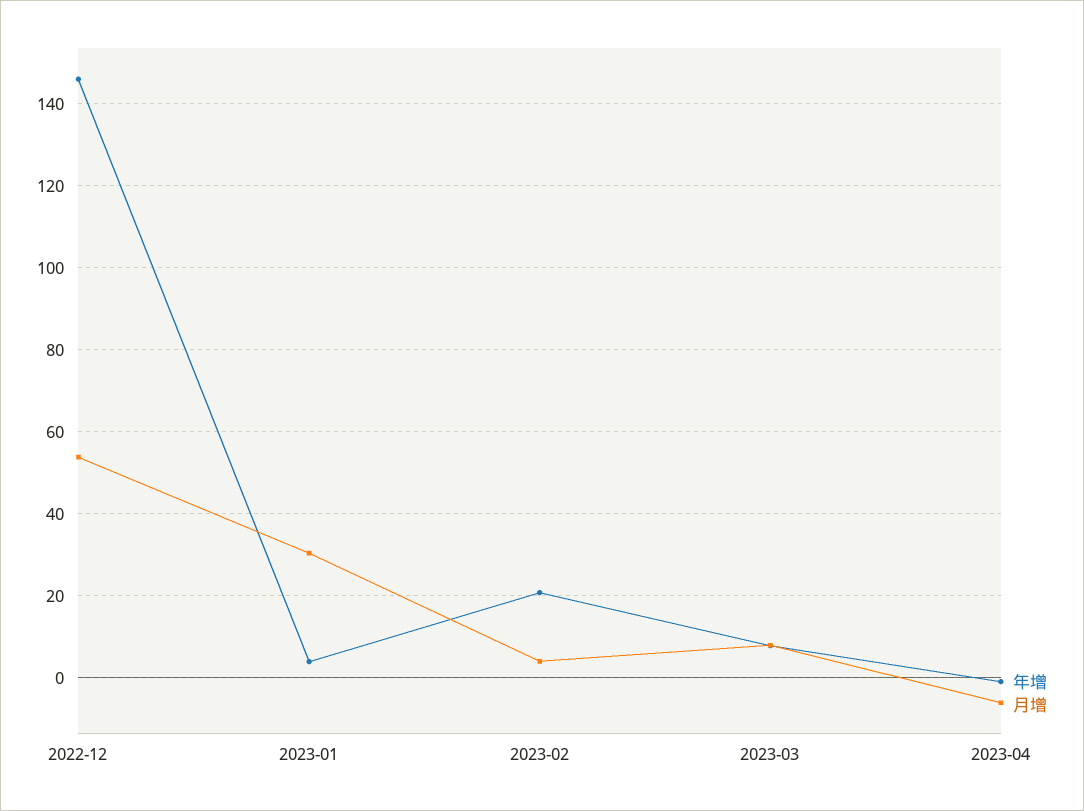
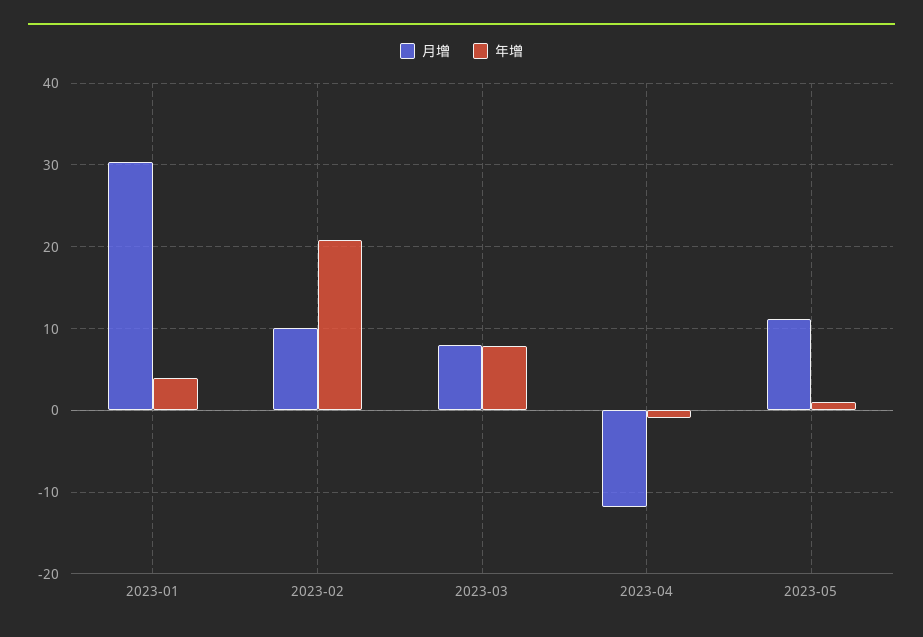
年增, 2022-12: 146 -> none
月增, 2022-12: 54 -> none
月增, 2023-02: 4 -> 10
月增, 2023-04: -6 -> -12
月增, 2023-05: none -> 11
年增, 2023-05: none -> 1

